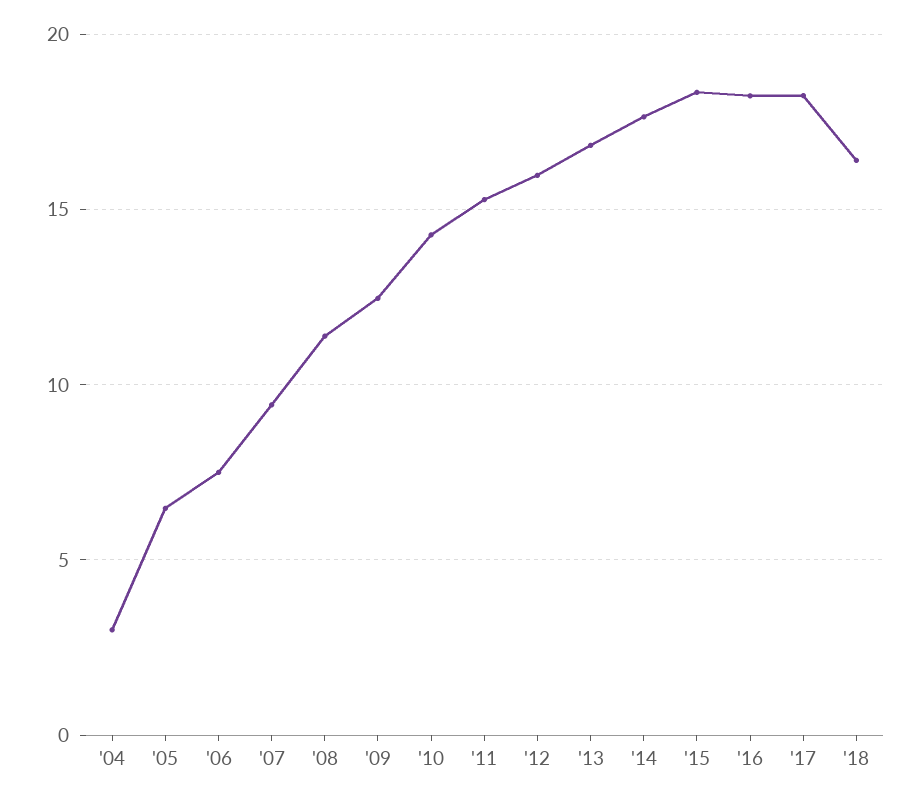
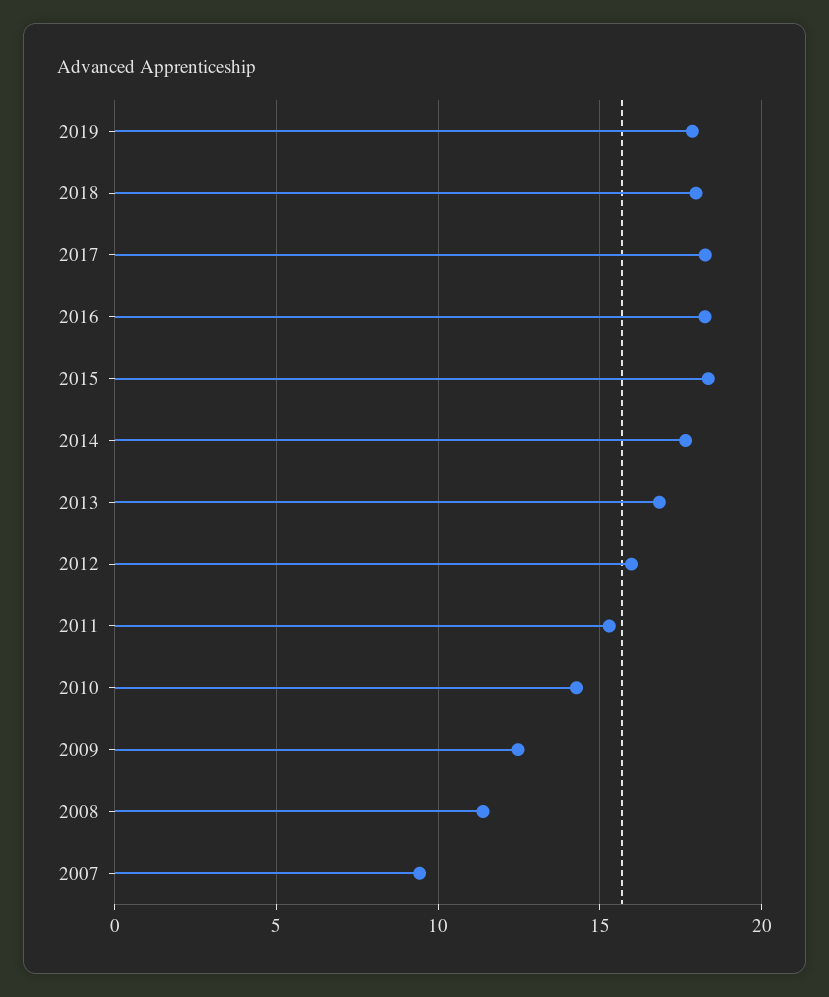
'04: 3 -> none
'05: 6.5 -> none
'06: 7.5 -> none
'18: 16.5 -> 18
2019: none -> 18

